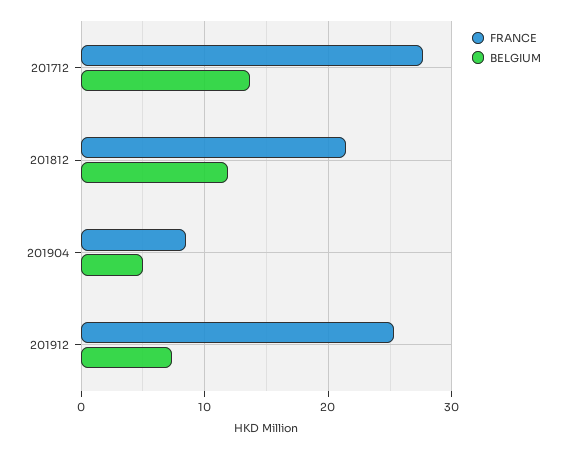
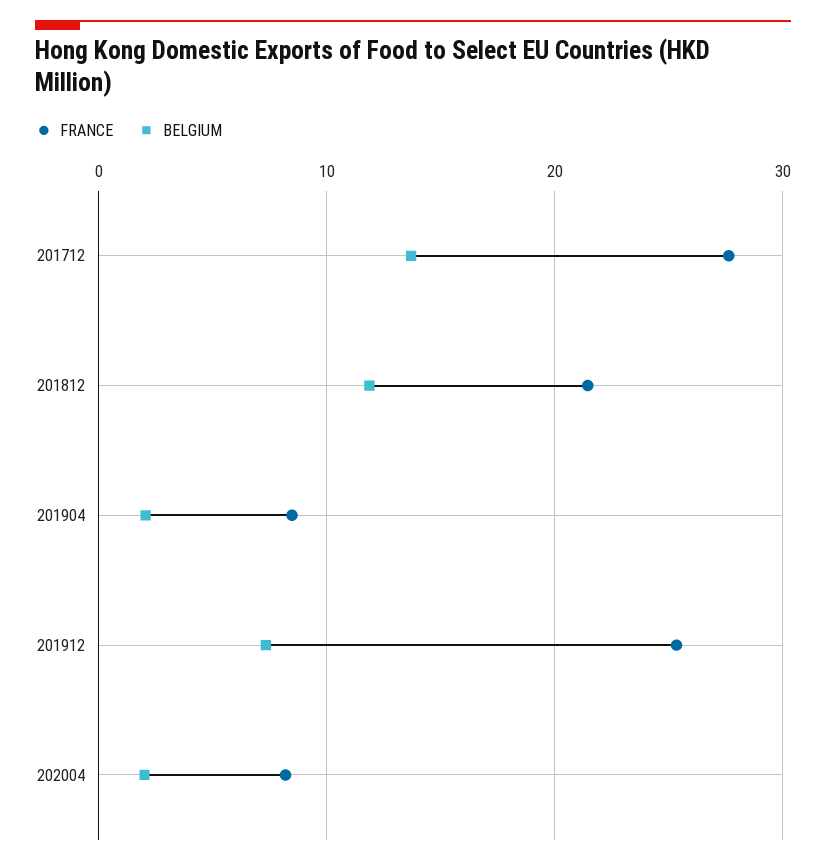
BELGIUM, 201904: 5 -> 2
FRANCE, 202004: none -> 8
BELGIUM, 202004: none -> 2

